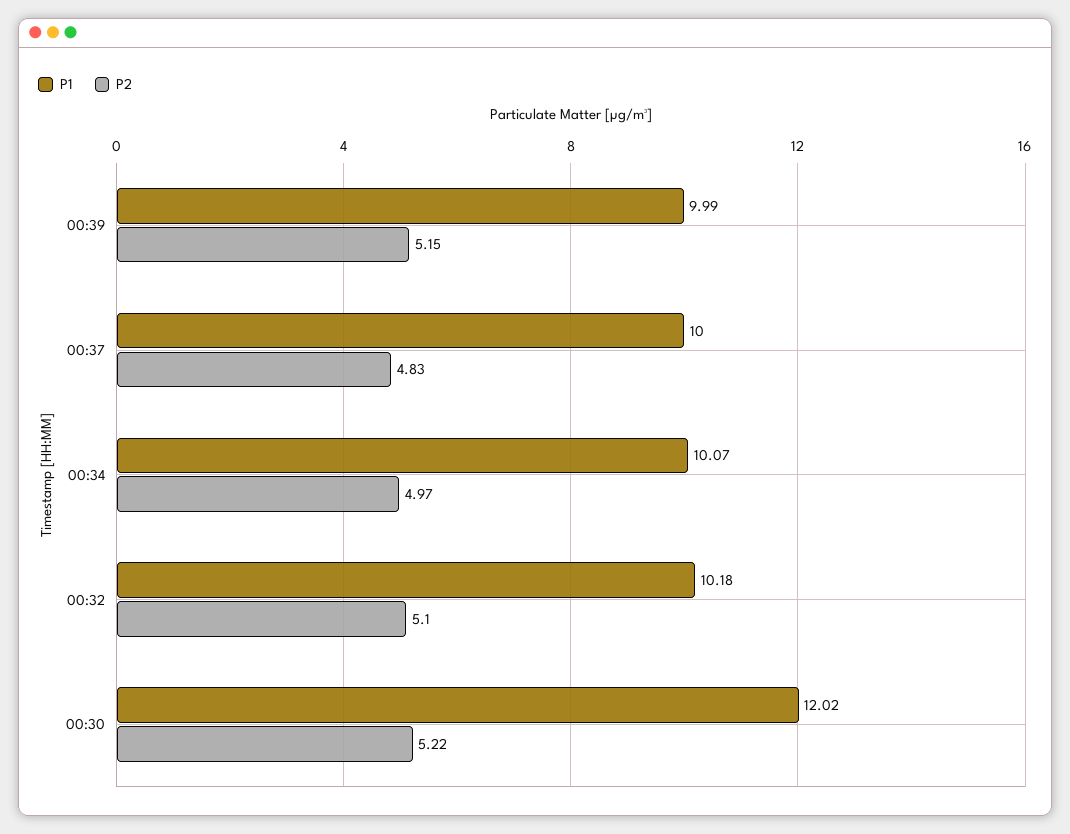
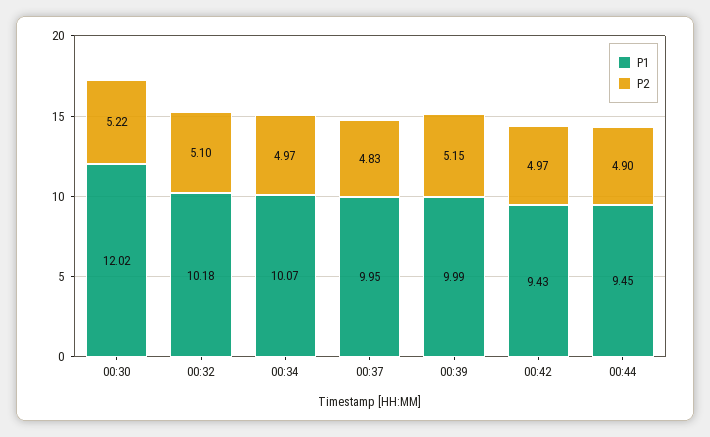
P1, 00:37: 10 -> 9.95
P1, 00:42: none -> 9.43
P2, 00:42: none -> 4.97
P1, 00:44: none -> 9.45
P2, 00:44: none -> 4.9

